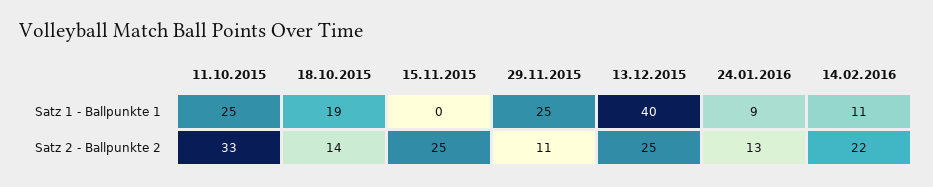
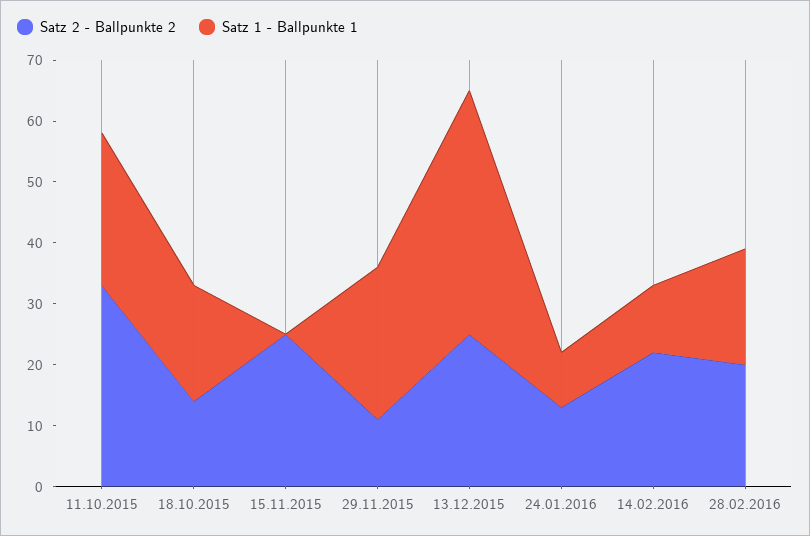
Satz 2 - Ballpunkte 2, 28.02.2016: none -> 20
Satz 1 - Ballpunkte 1, 28.02.2016: none -> 20

